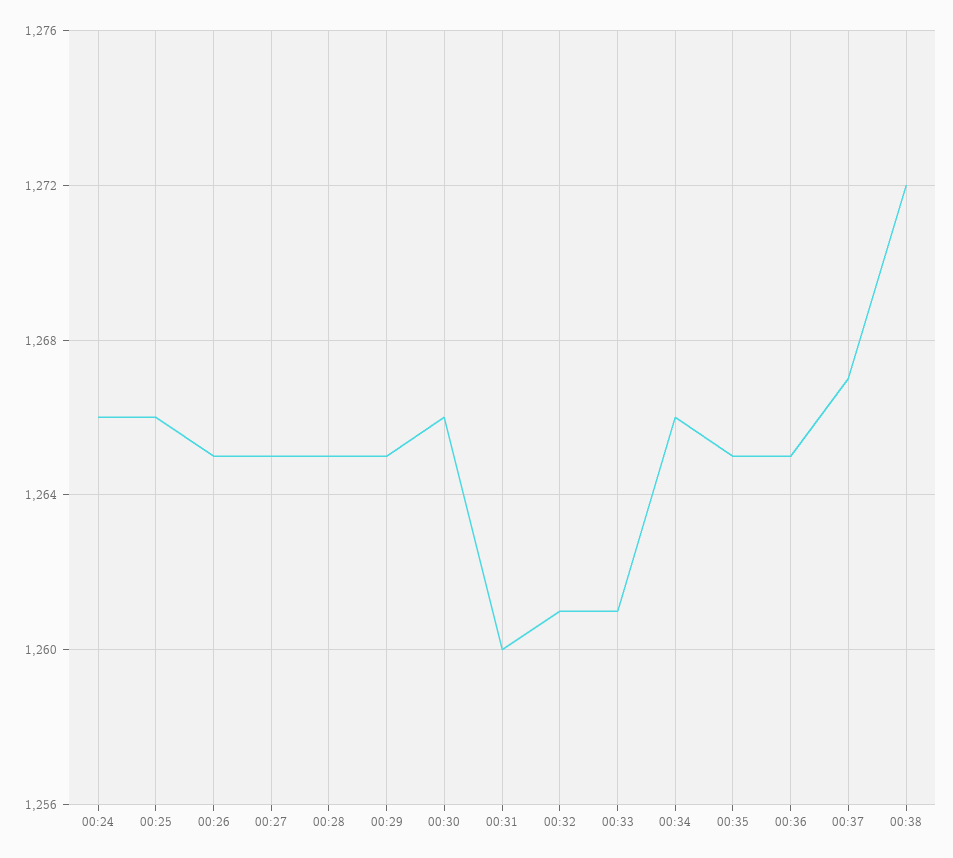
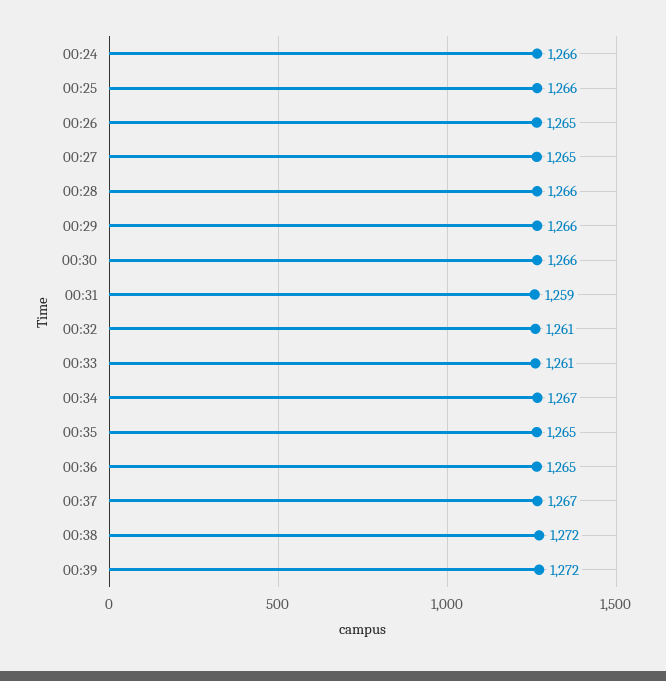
00:28: 1265 -> 1266
00:29: 1265 -> 1266
00:31: 1260 -> 1259
00:34: 1266 -> 1267
00:39: none -> 1272

